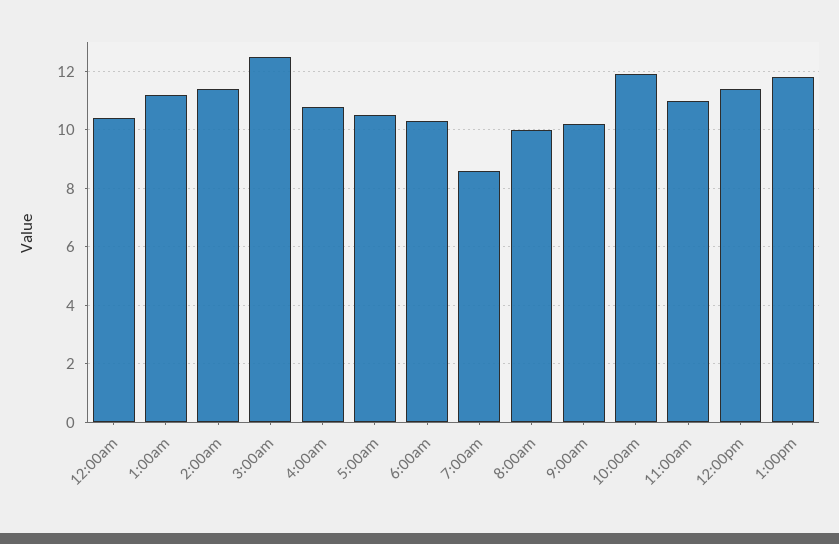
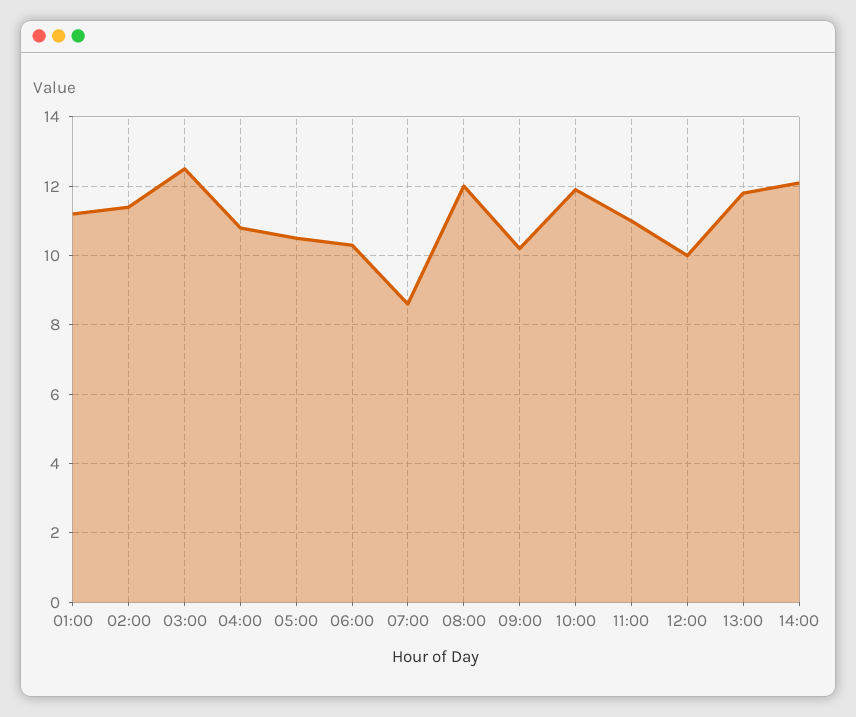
12:00am: 10.5 -> none
8:00am: 10 -> 12
12:00pm: 11.5 -> 10
14:00: none -> 12

